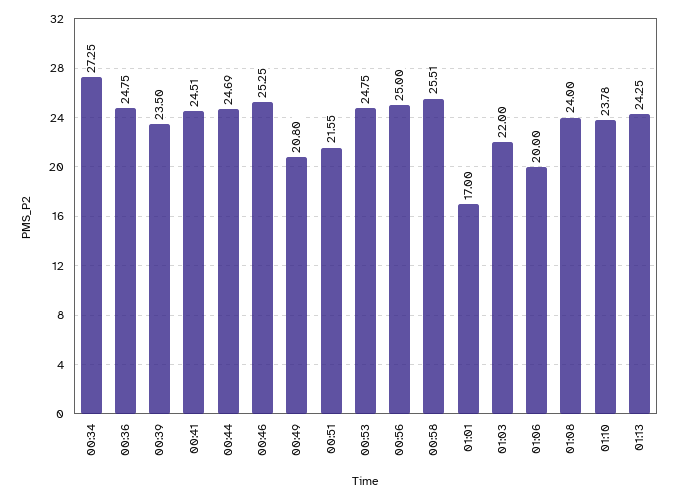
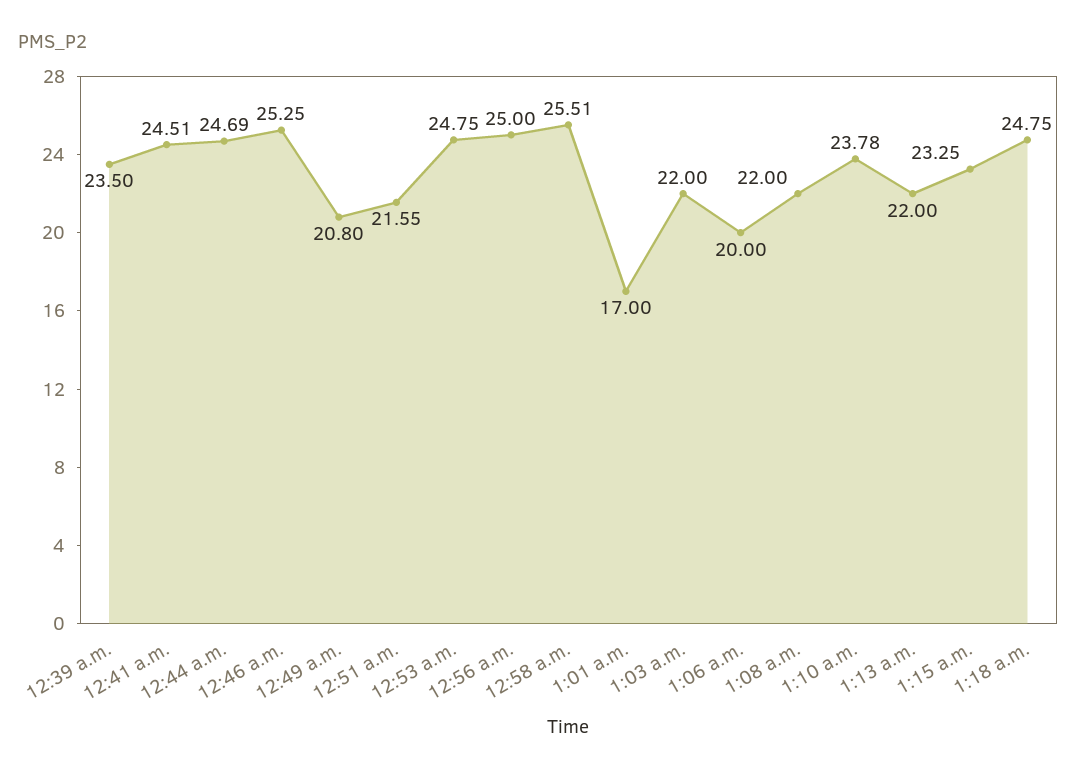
00:34: 27.25 -> none
00:36: 24.75 -> none
01:08: 24 -> 22
01:13: 24.25 -> 22
1:15 a.m.: none -> 23.25
1:18 a.m.: none -> 24.75

